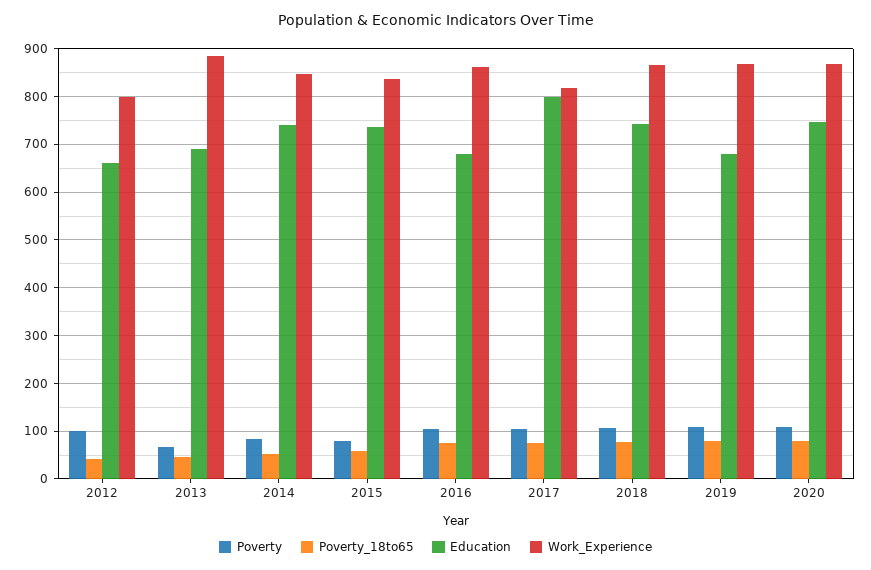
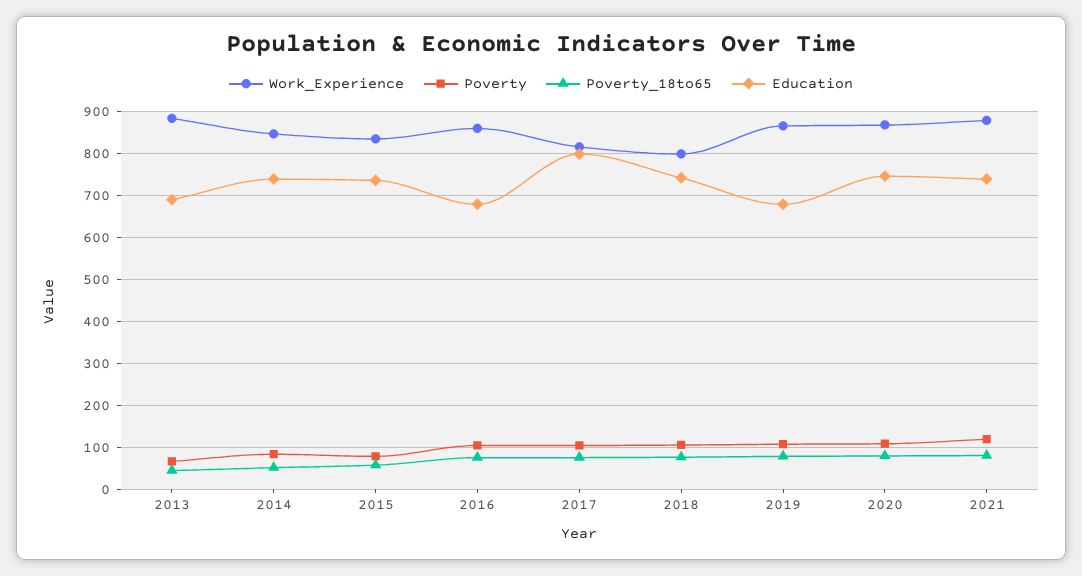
Poverty, 2012: 100 -> none
Poverty_18to65, 2012: 40 -> none
Education, 2012: 660 -> none
Work_Experience, 2012: 800 -> none
Work_Experience, 2018: 860 -> 800
Work_Experience, 2021: none -> 880
Poverty, 2021: none -> 120
Poverty_18to65, 2021: none -> 80
Education, 2021: none -> 740

